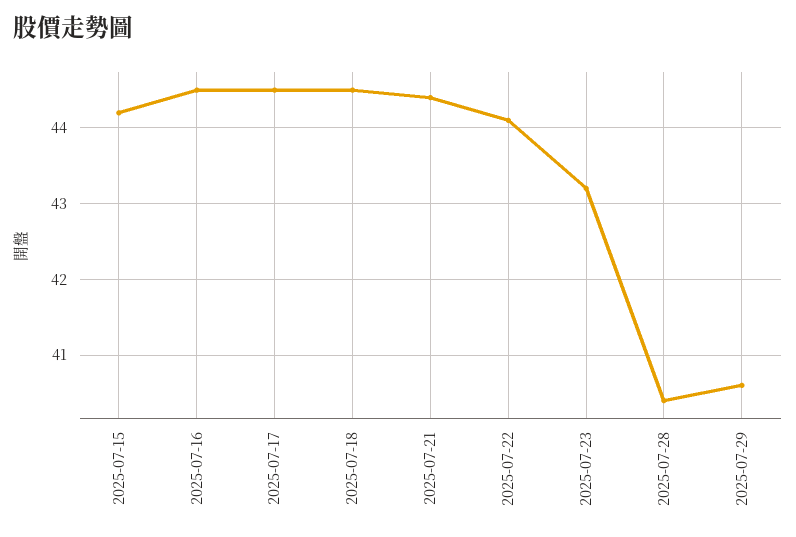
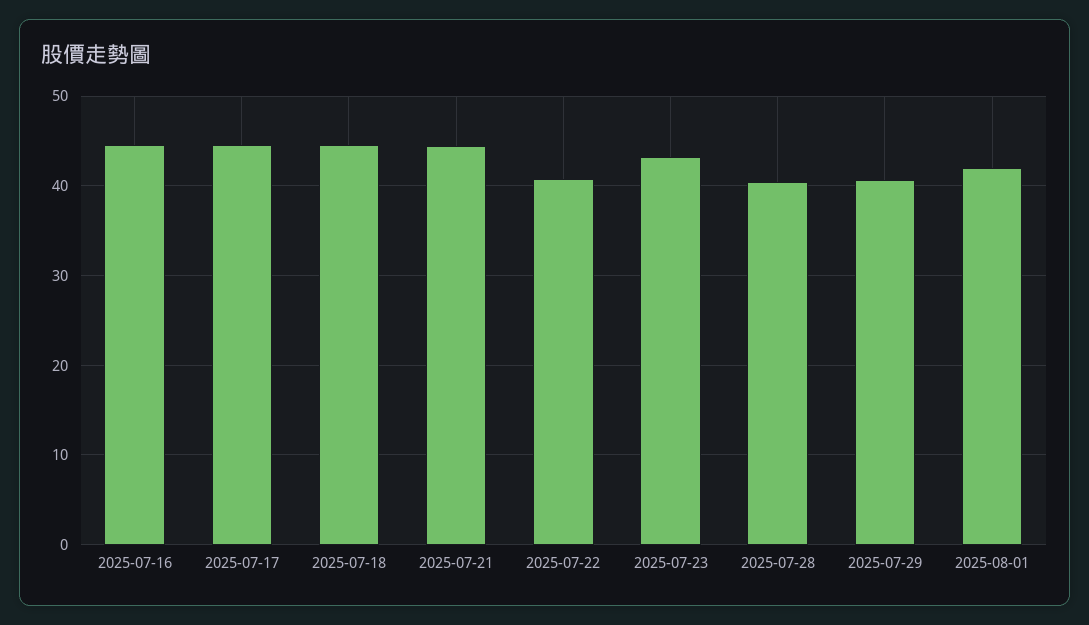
2025-07-15: 44.2 -> none
2025-07-22: 44.1 -> 41
2025-08-01: none -> 42

